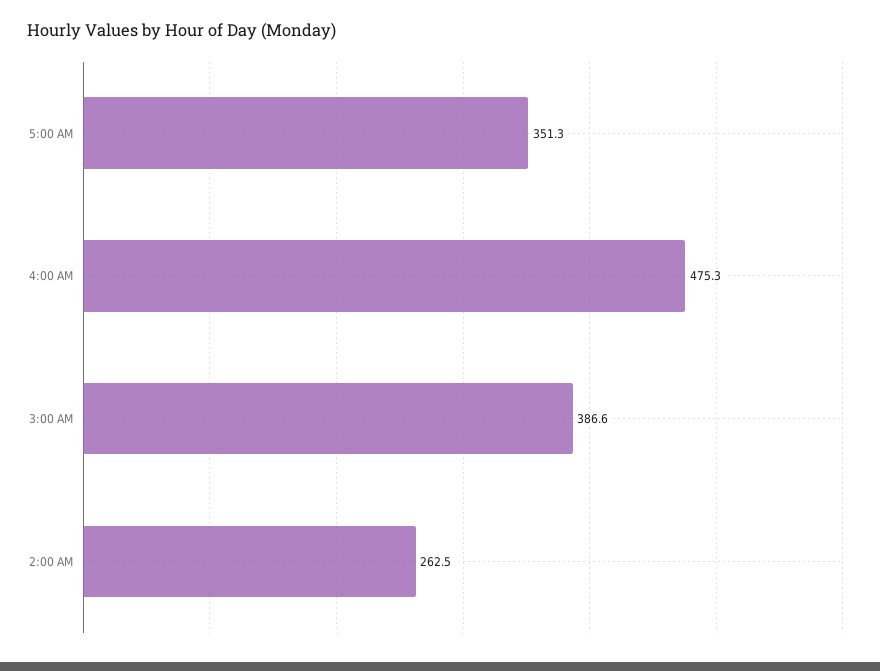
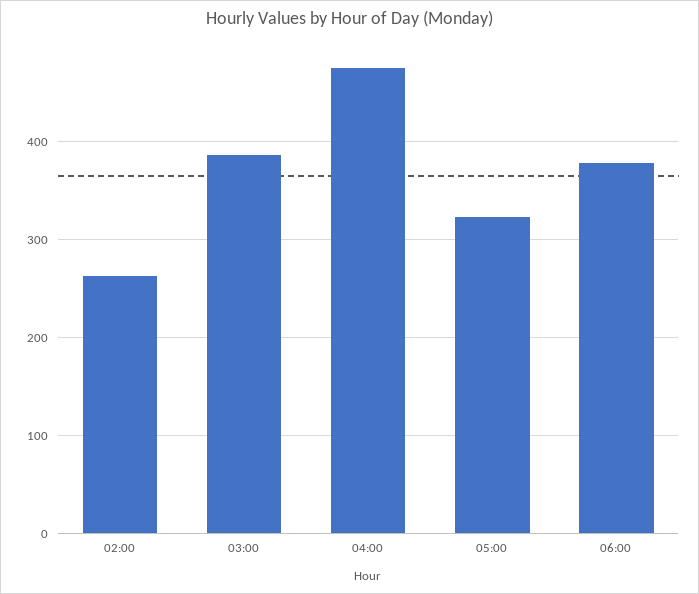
5:00 AM: 351.3 -> 320
06:00: none -> 380

